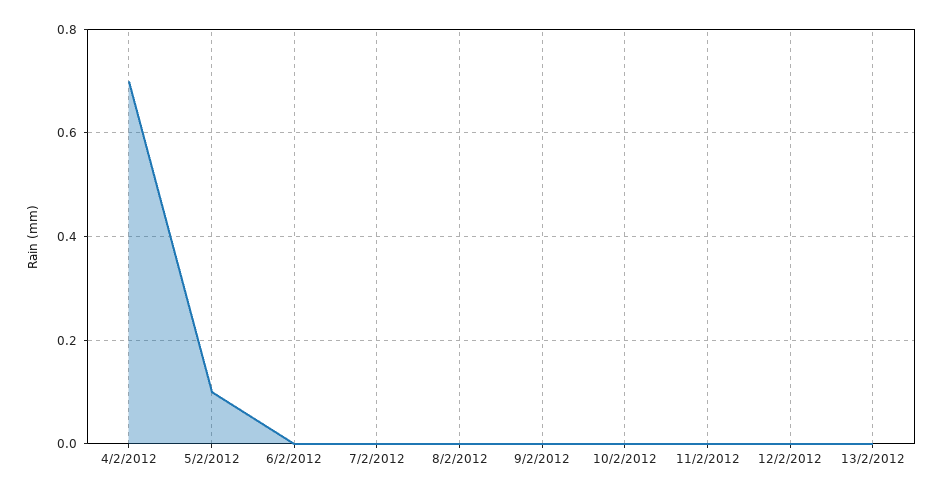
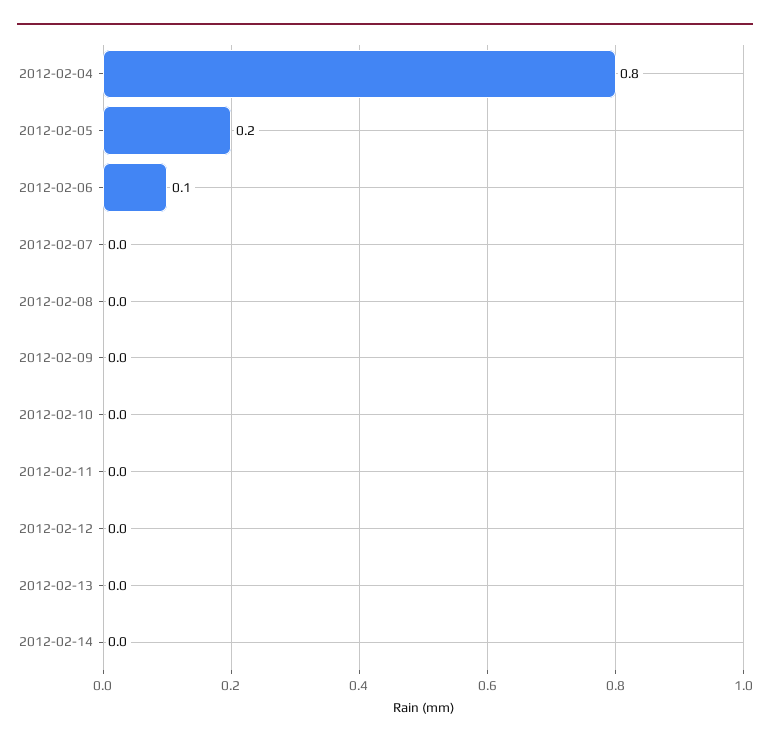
4/2/2012: 0.7 -> 0.8
5/2/2012: 0.1 -> 0.2
6/2/2012: 0 -> 0.1
2012-02-14: none -> 0

